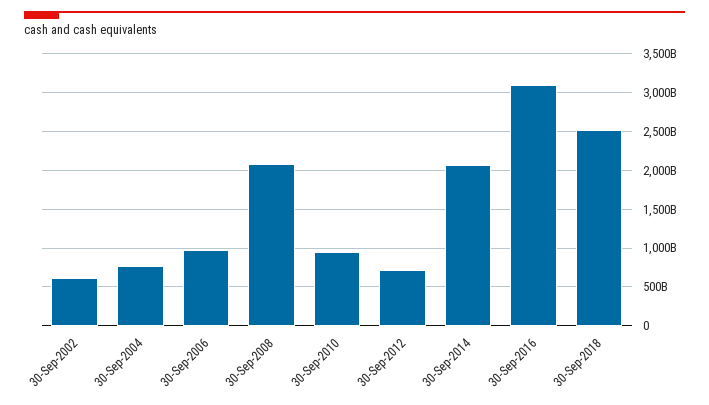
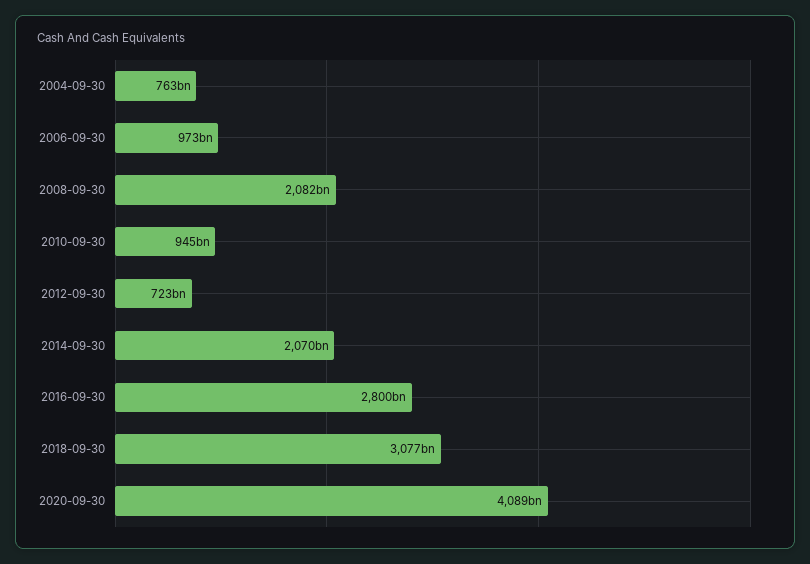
30-Sep-2002: 600000000000 -> none
30-Sep-2016: 3100000000000 -> 2800000000000
30-Sep-2018: 2500000000000 -> 3077000000000
2020-09-30: none -> 4089000000000

